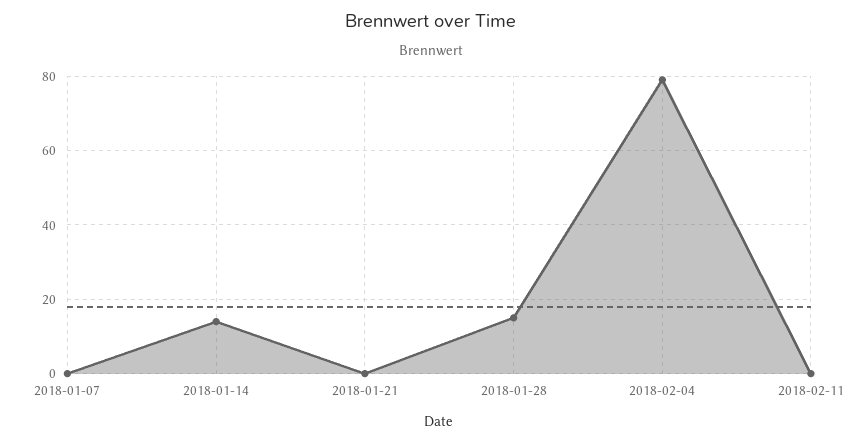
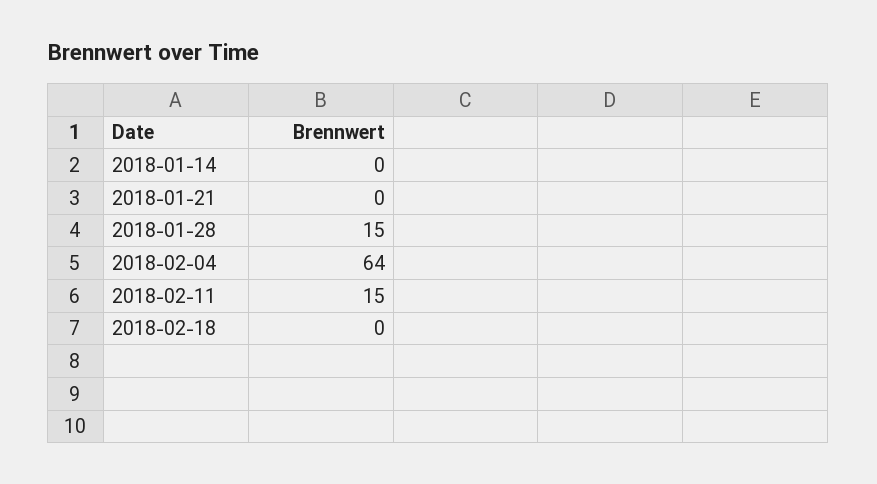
2018-01-07: 0 -> none
2018-01-14: 15 -> 0
2018-02-04: 80 -> 64
2018-02-11: 0 -> 15
2018-02-18: none -> 0

